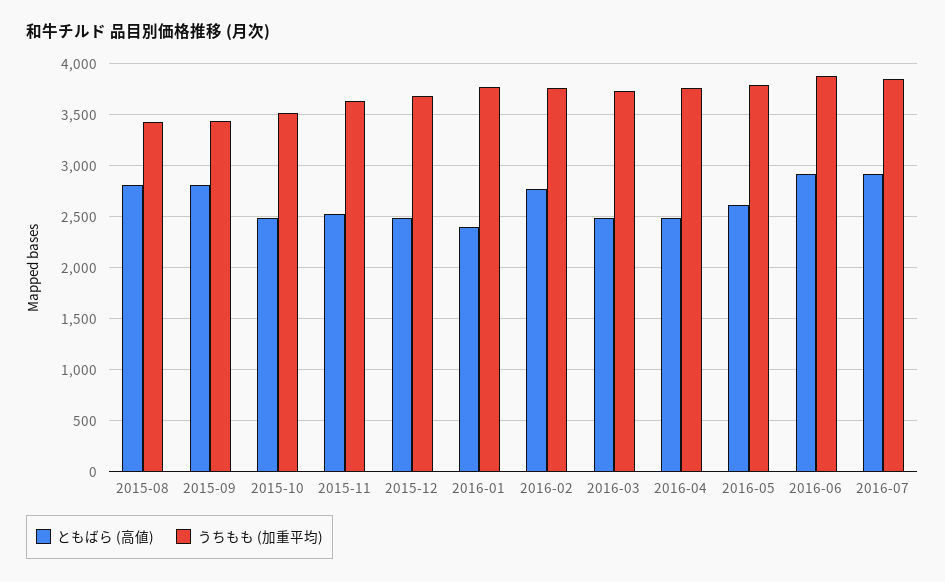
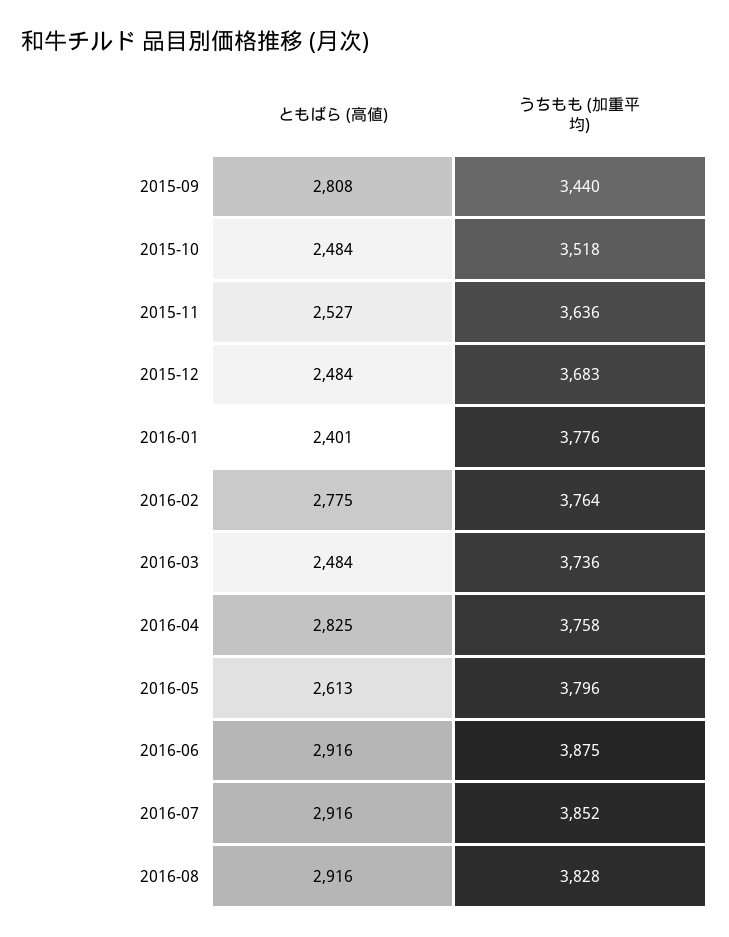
ともばら (高値), 2015-08: 2800 -> none
うちもも (加重平均), 2015-08: 3400 -> none
ともばら (高値), 2016-04: 2500 -> 2825
ともばら (高値), 2016-08: none -> 2916
うちもも (加重平均), 2016-08: none -> 3828

